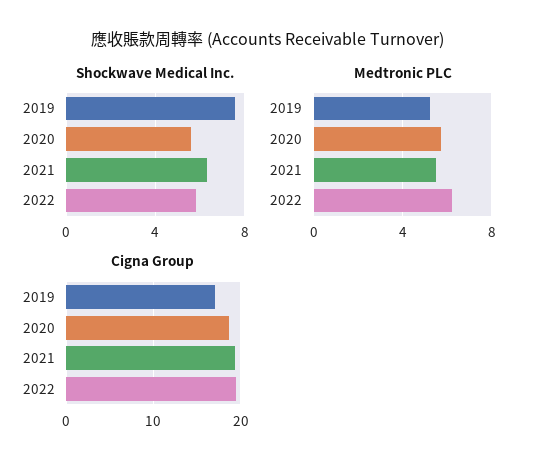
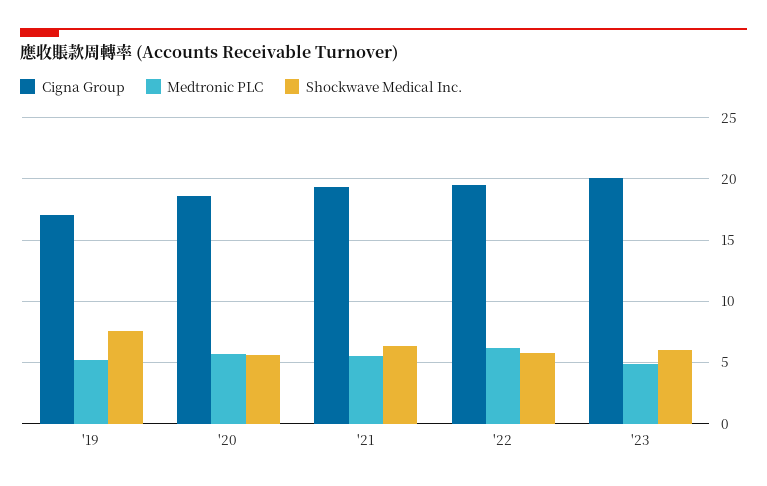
Cigna Group, '23: none -> 20
Medtronic PLC, '23: none -> 5
Shockwave Medical Inc., '23: none -> 6

